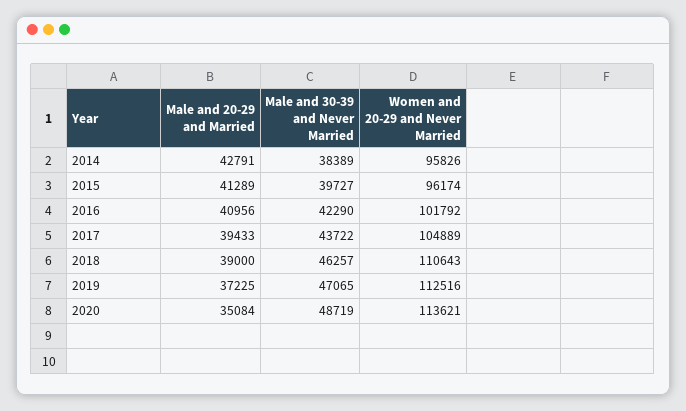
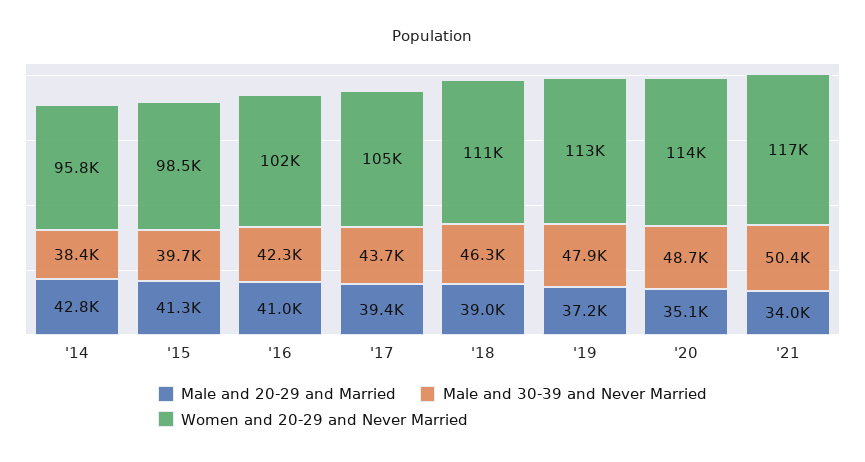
Women and 20-29 and Never Married, 2015: 96174 -> 98500
Male and 30-39 and Never Married, 2019: 47065 -> 47900
Male and 20-29 and Married, '21: none -> 34000
Male and 30-39 and Never Married, '21: none -> 50400
Women and 20-29 and Never Married, '21: none -> 117000

